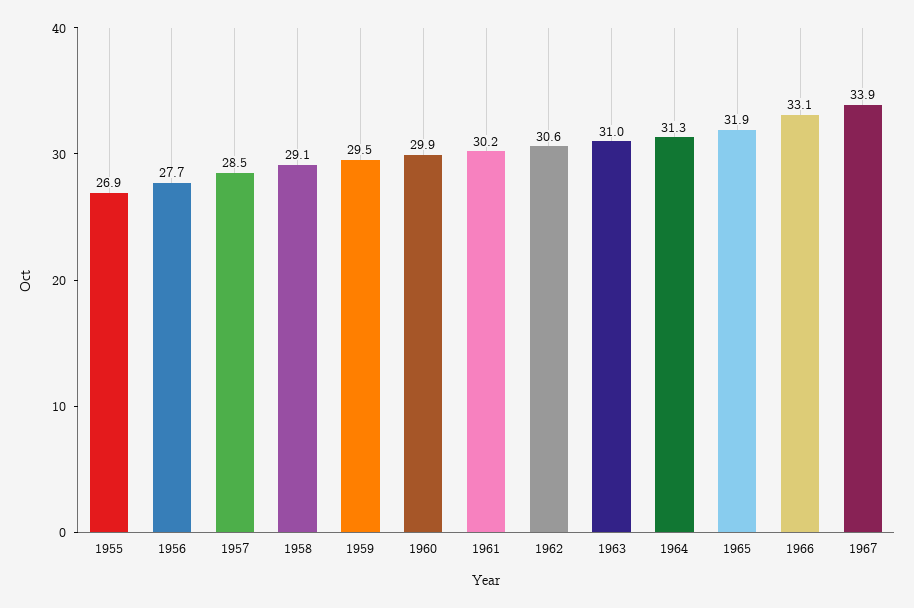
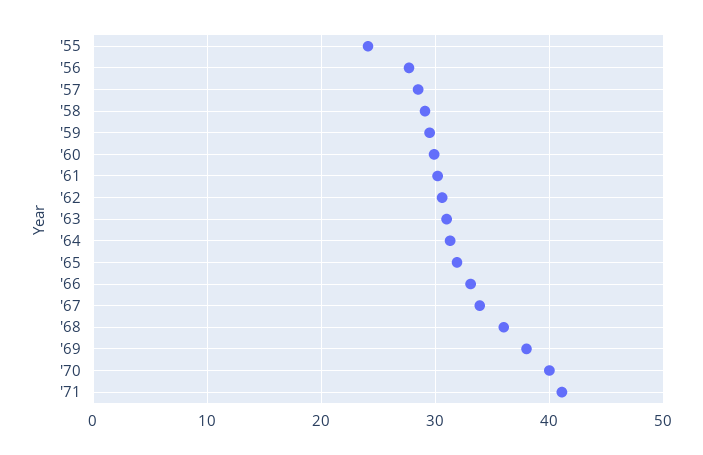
1955: 26.9 -> 24
'68: none -> 36
'69: none -> 38
'70: none -> 40
'71: none -> 41

